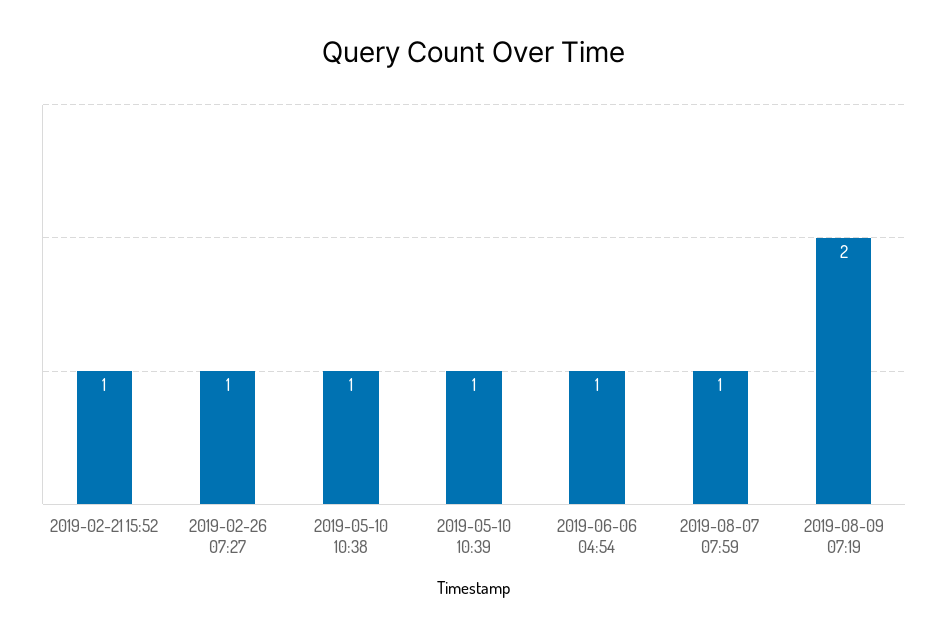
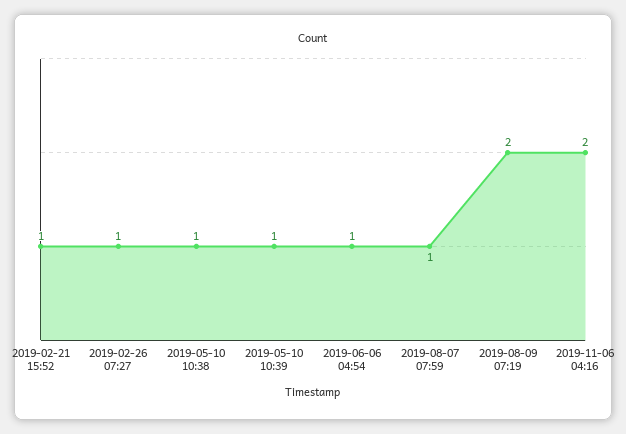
2019-11-06 04:16: none -> 2

